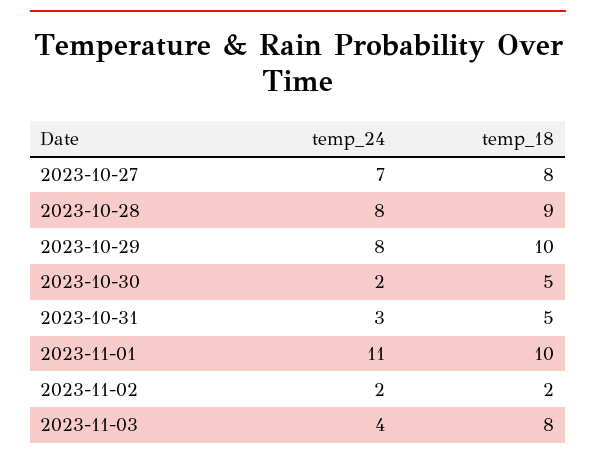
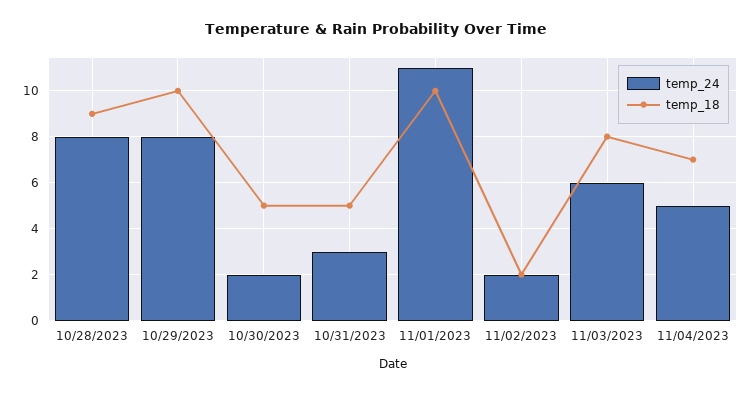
temp_24, 2023-10-27: 7 -> none
temp_18, 2023-10-27: 8 -> none
temp_24, 2023-11-03: 4 -> 6
temp_24, 11/04/2023: none -> 5
temp_18, 11/04/2023: none -> 7

